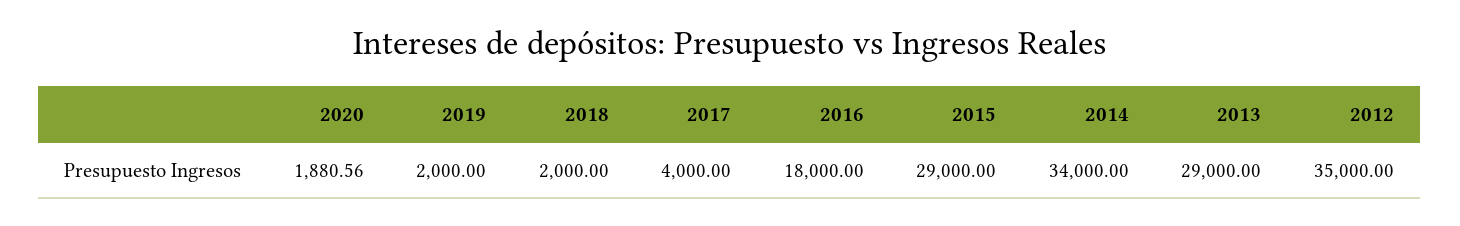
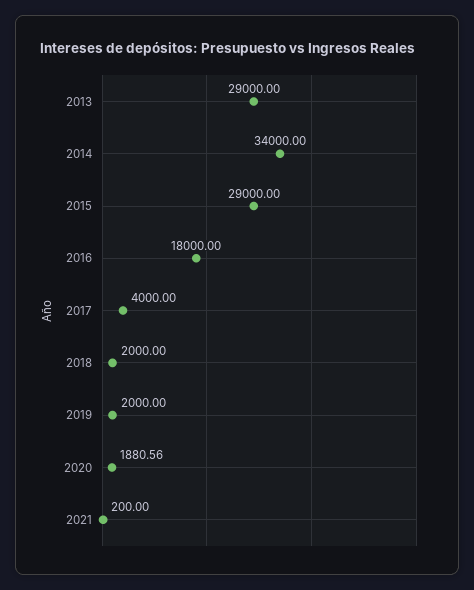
2012: 35000 -> none
2021: none -> 200

